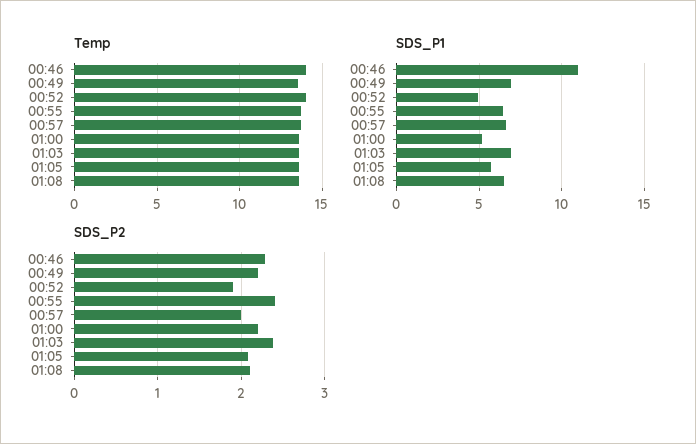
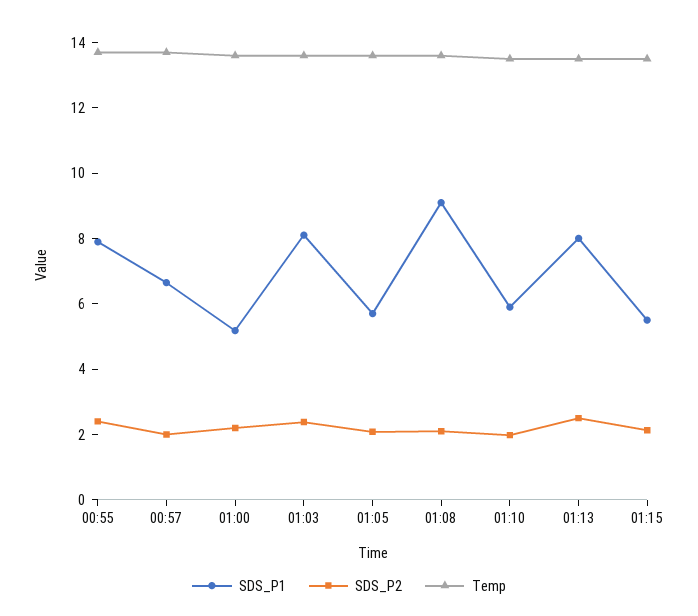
Temp, 00:46: 14 -> none
Temp, 00:49: 13.5 -> none
Temp, 00:52: 14 -> none
SDS_P1, 00:46: 11 -> none
SDS_P1, 00:49: 7 -> none
SDS_P1, 00:52: 5 -> none
SDS_P1, 00:55: 6.5 -> 8
SDS_P1, 01:03: 7 -> 8
SDS_P1, 01:08: 6.5 -> 9
SDS_P2, 00:46: 2.3 -> none
SDS_P2, 00:49: 2.2 -> none
SDS_P2, 00:52: 1.9 -> none
SDS_P1, 01:10: none -> 6
SDS_P2, 01:10: none -> 2
Temp, 01:10: none -> 13.5
SDS_P1, 01:13: none -> 8
SDS_P2, 01:13: none -> 2.5
Temp, 01:13: none -> 13.5
SDS_P1, 01:15: none -> 5.5
SDS_P2, 01:15: none -> 2
Temp, 01:15: none -> 13.5

